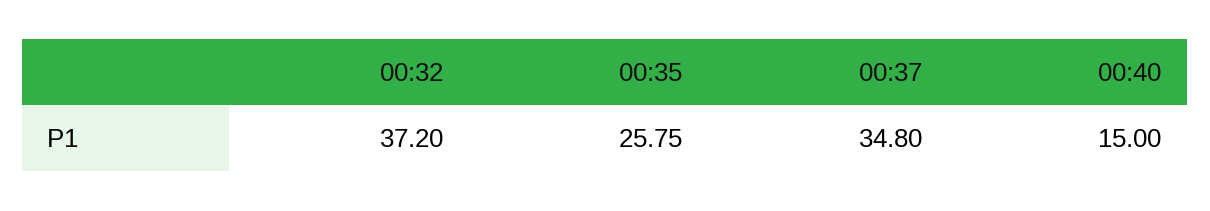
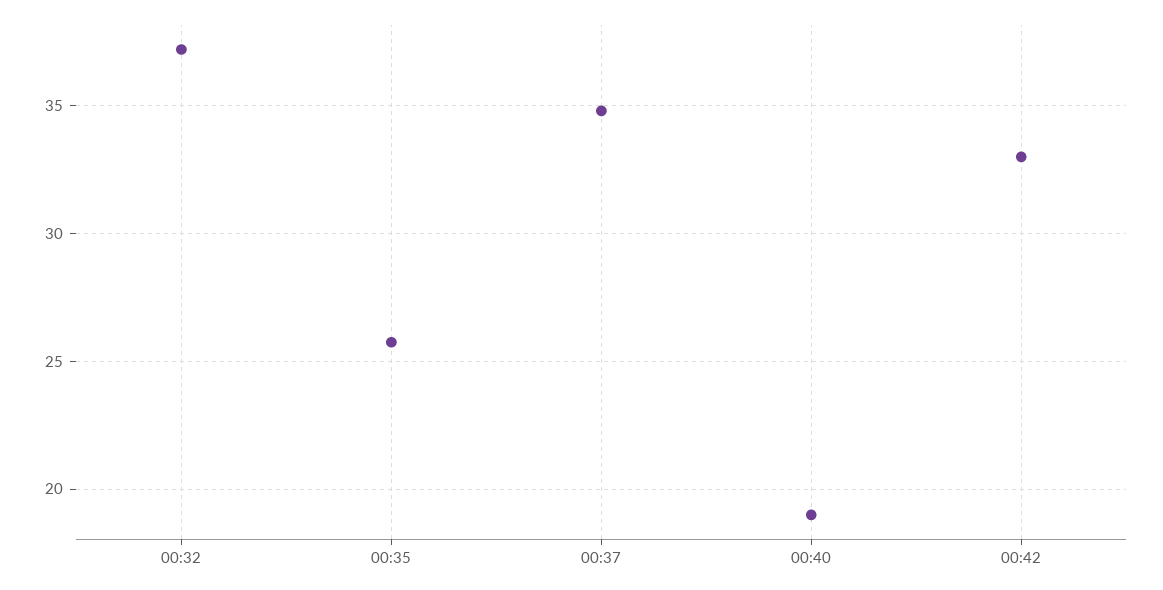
00:40: 15 -> 19
00:42: none -> 33

